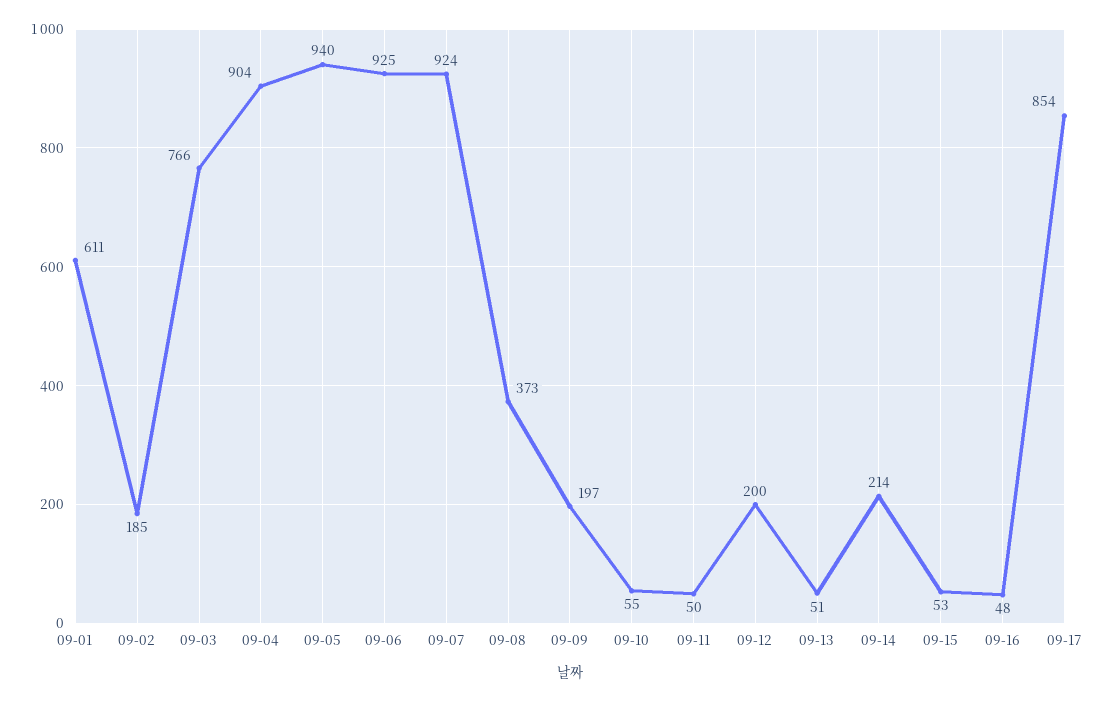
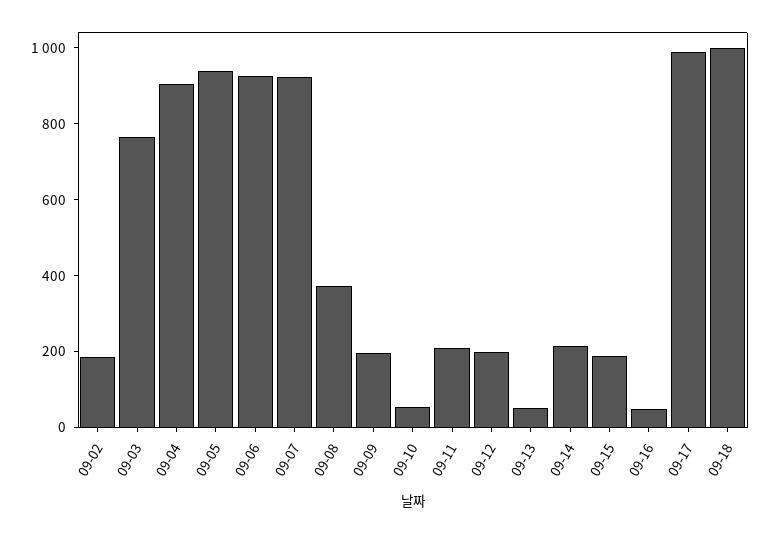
09-01: 611 -> none
09-11: 50 -> 200
09-15: 53 -> 200
09-17: 854 -> 1000
09-18: none -> 1000

